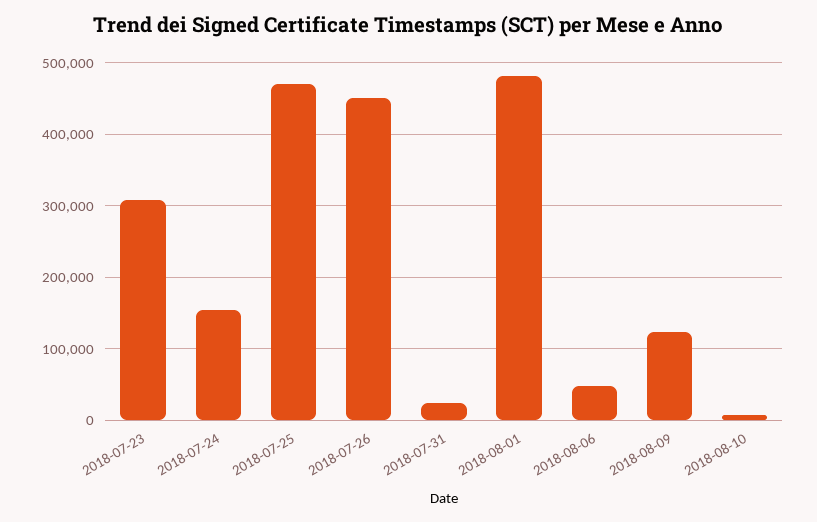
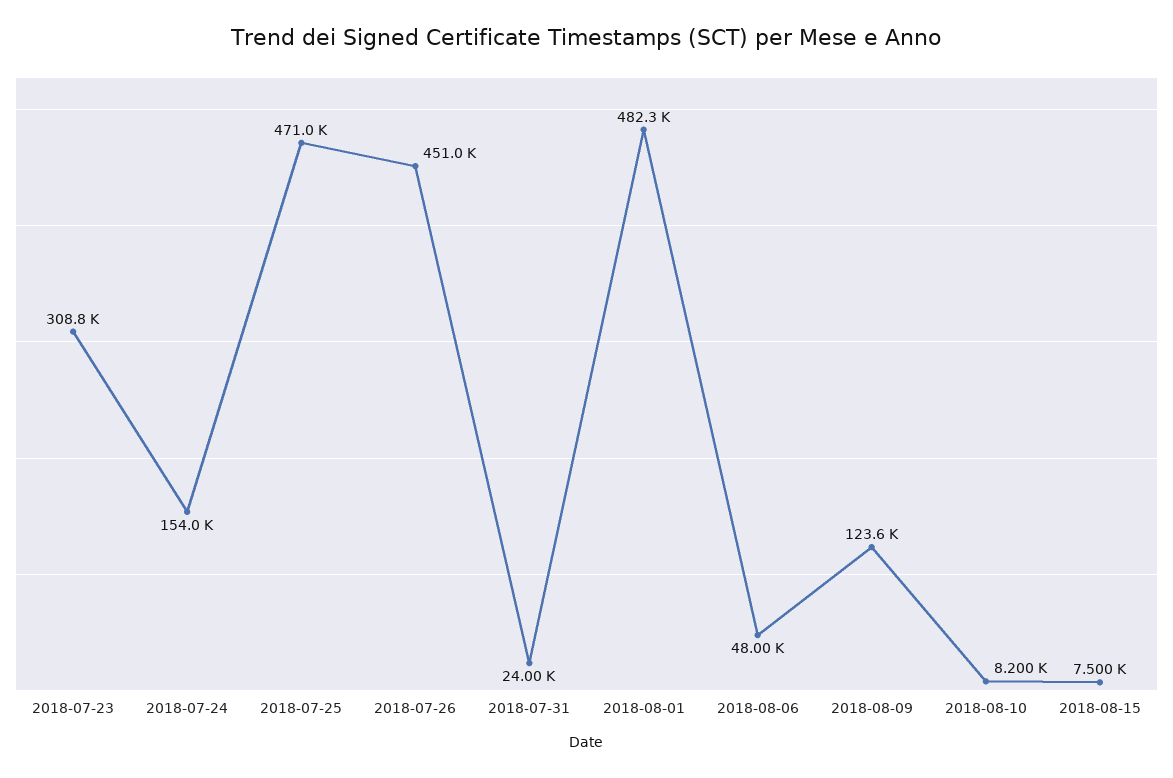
2018-08-15: none -> 7500

